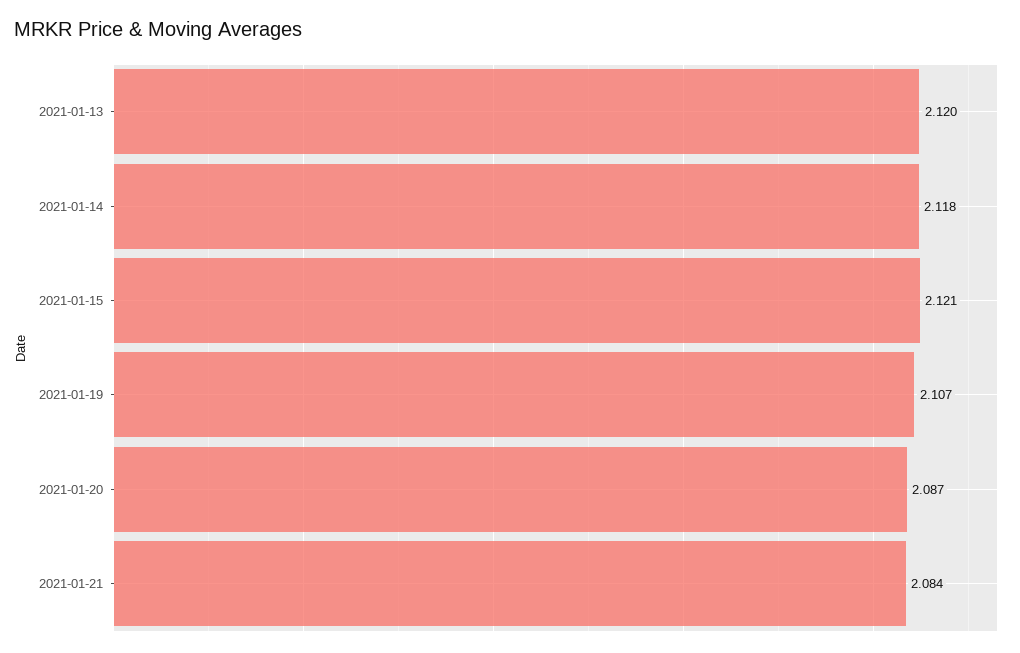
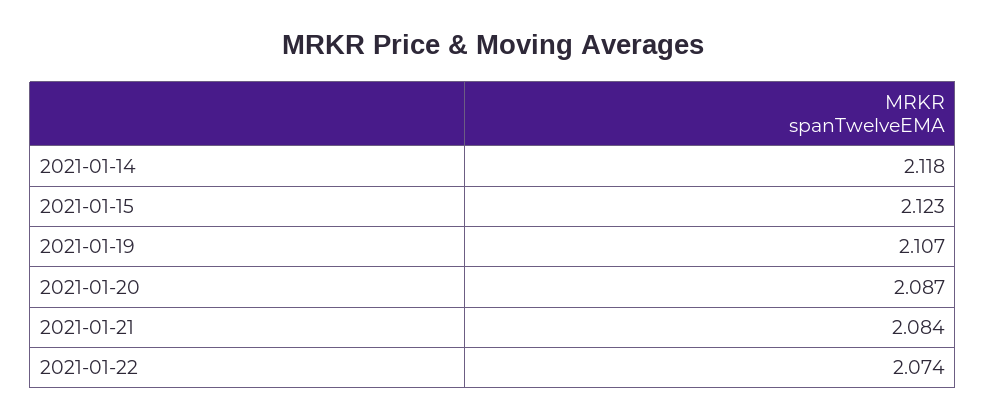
2021-01-13: 2.12 -> none
2021-01-15: 2.121 -> 2.123
2021-01-22: none -> 2.074

